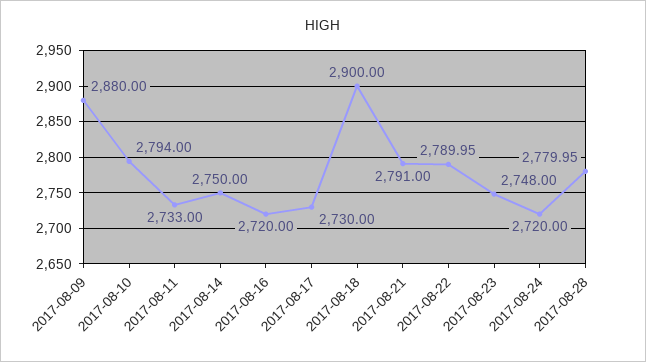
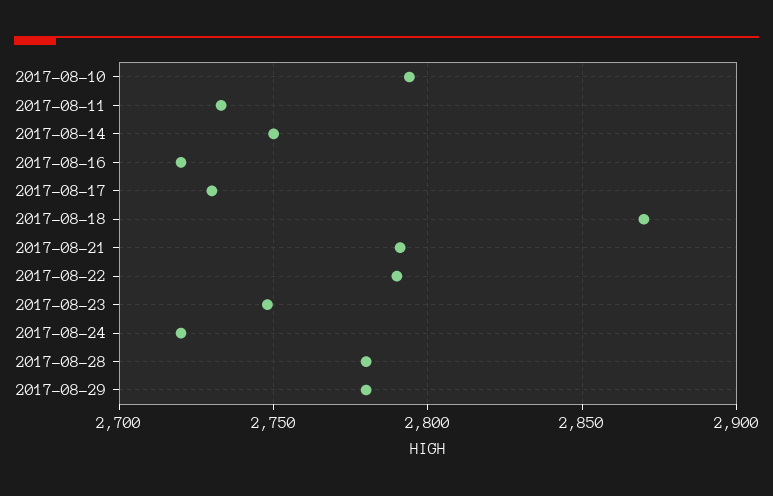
2017-08-09: 2880 -> none
2017-08-18: 2900 -> 2870
2017-08-29: none -> 2780

